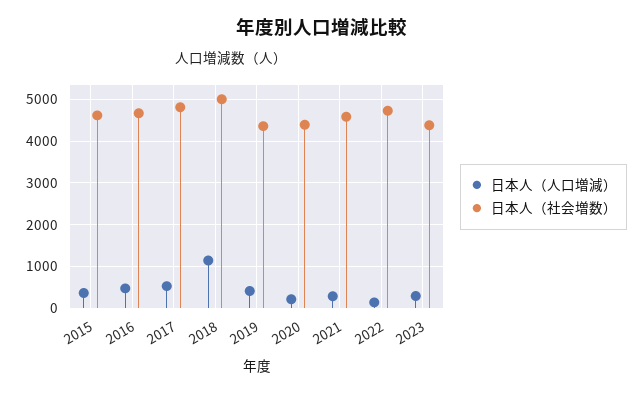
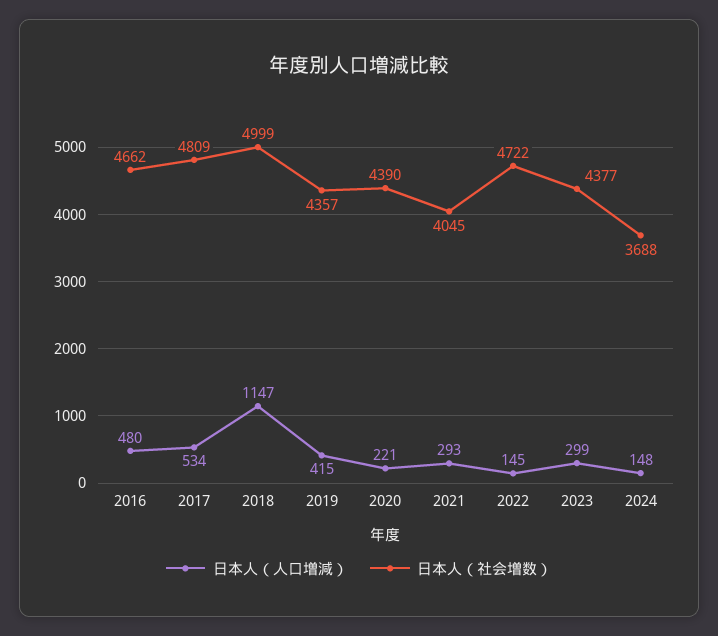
日本人（人口増減）, 2015: 400 -> none
日本人（社会増数）, 2015: 4600 -> none
日本人（社会増数）, 2021: 4600 -> 4045
日本人（人口増減）, 2024: none -> 148
日本人（社会増数）, 2024: none -> 3688

